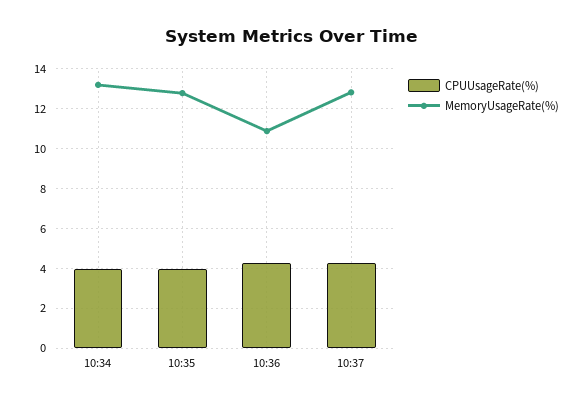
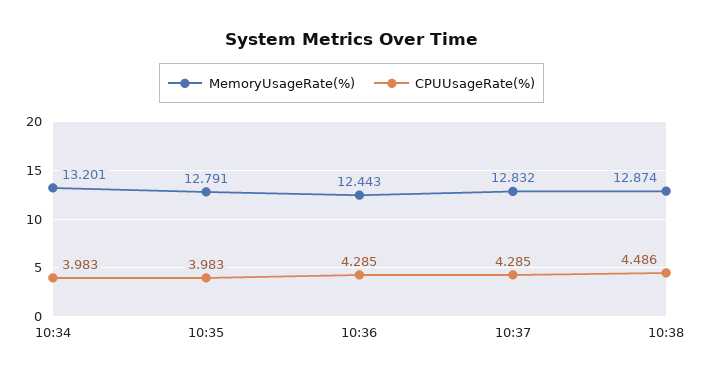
MemoryUsageRate(%), 10:36: 11 -> 12.443
MemoryUsageRate(%), 10:38: none -> 12.874
CPUUsageRate(%), 10:38: none -> 4.486

